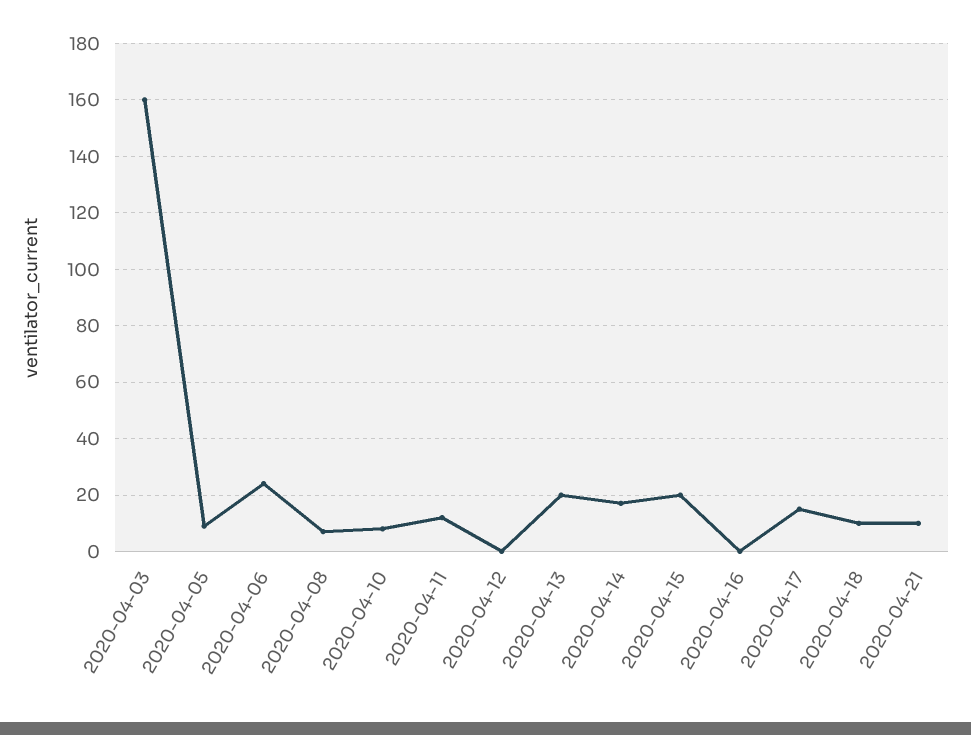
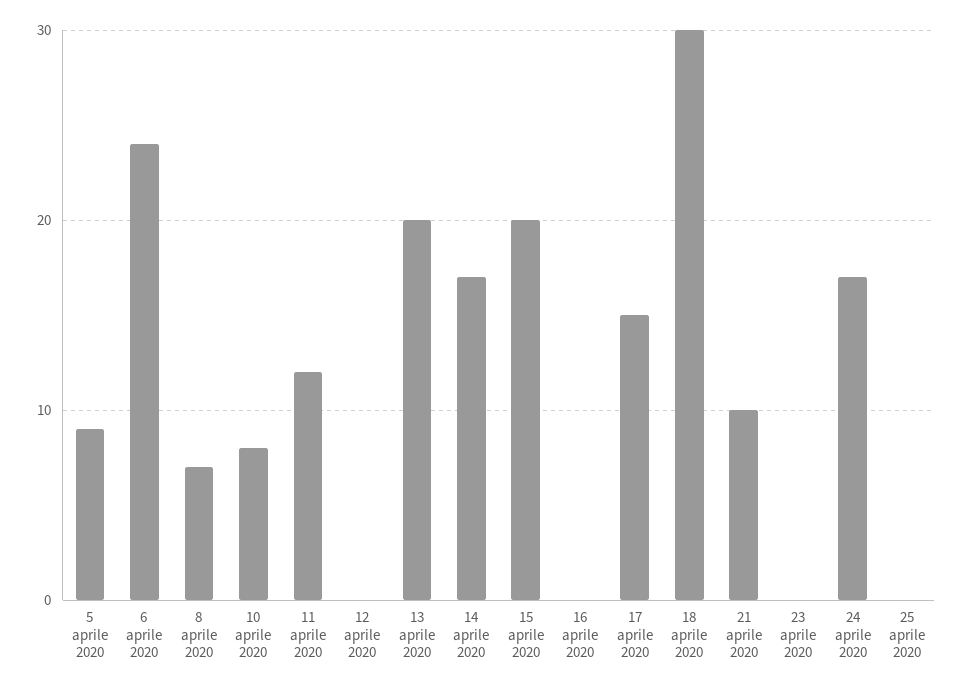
2020-04-03: 160 -> none
2020-04-18: 10 -> 30
23 aprile 2020: none -> 0
24 aprile 2020: none -> 17
25 aprile 2020: none -> 0

